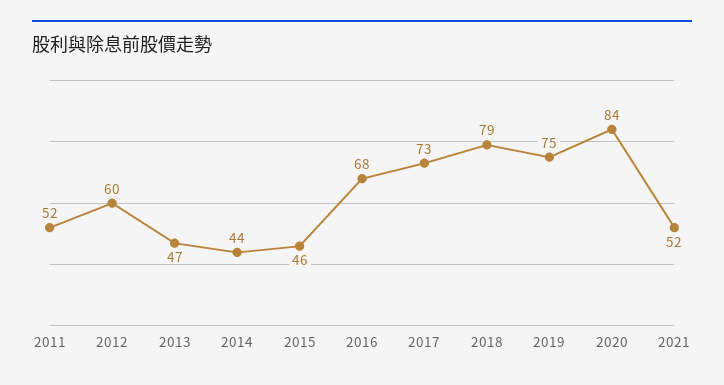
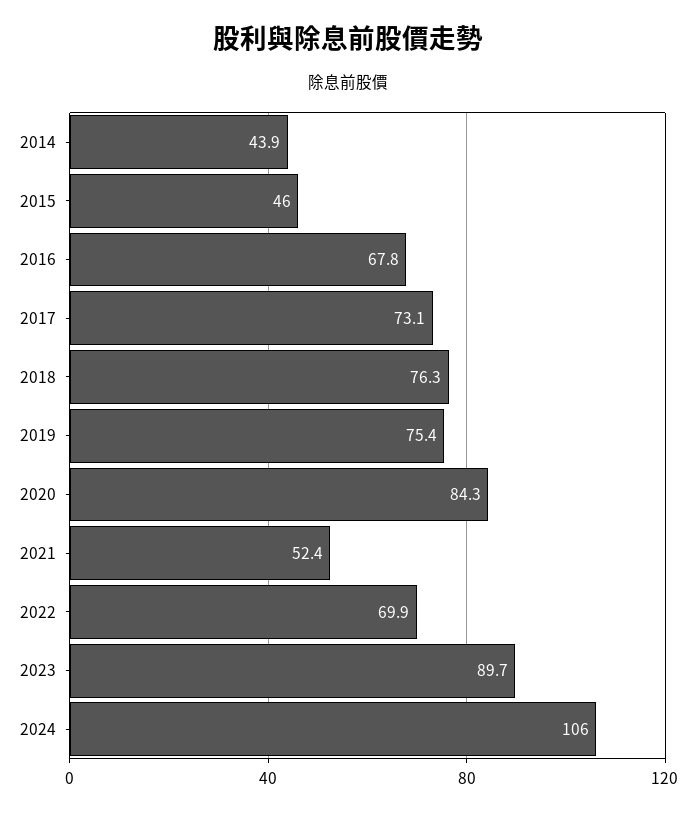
2011: 52 -> none
2012: 60 -> none
2013: 47 -> none
2018: 79 -> 76.3
2022: none -> 69.9
2023: none -> 89.7
2024: none -> 106

